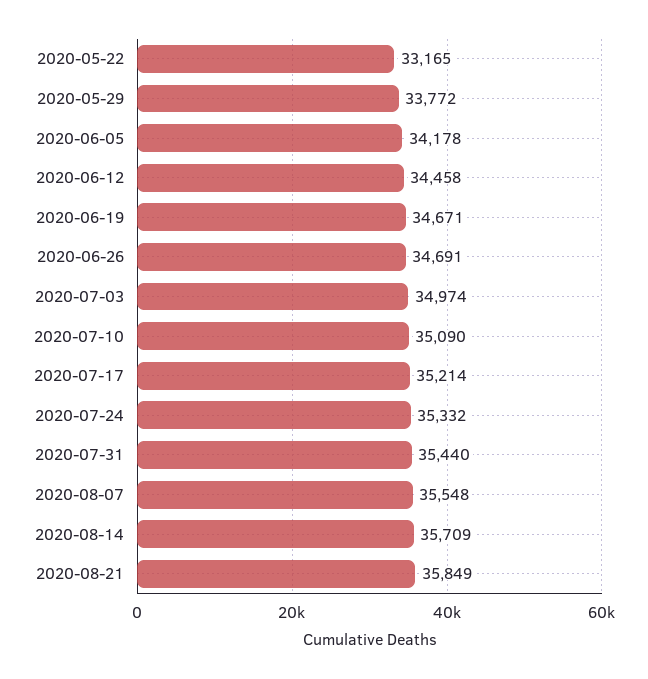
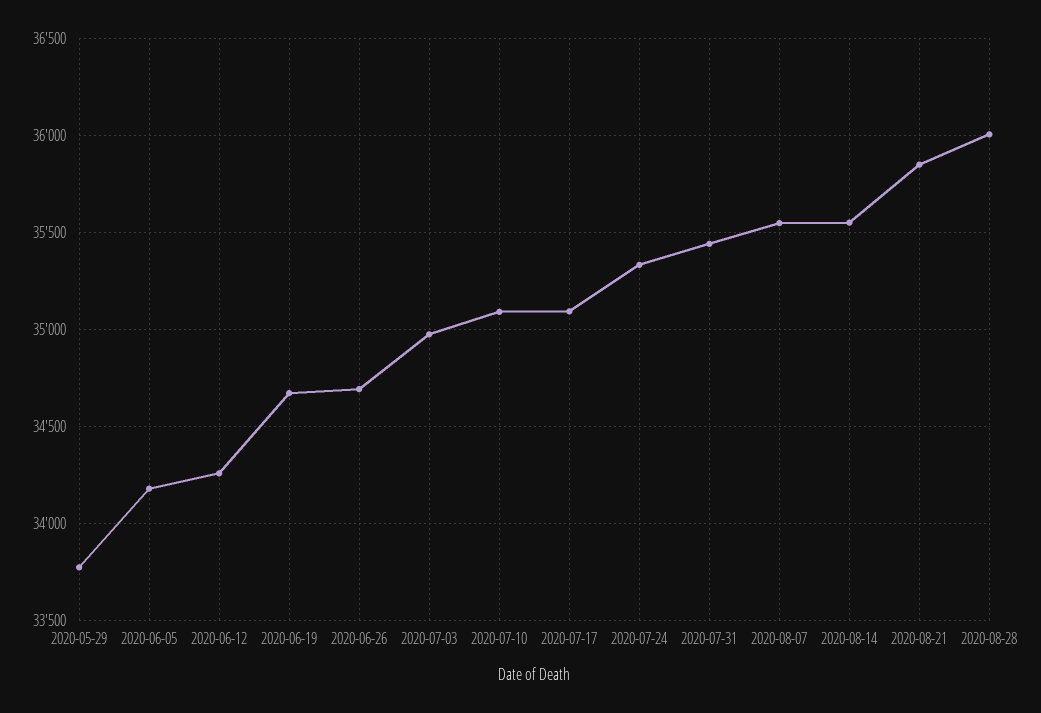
2020-05-22: 33165 -> none
2020-06-12: 34458 -> 34250
2020-07-17: 35214 -> 35100
2020-08-14: 35709 -> 35550
2020-08-28: none -> 36000

